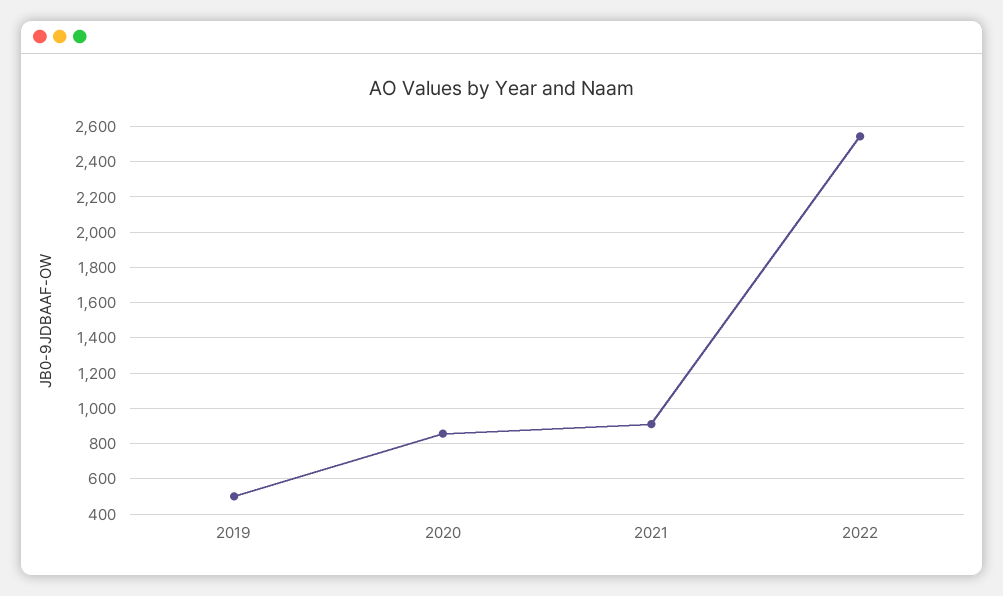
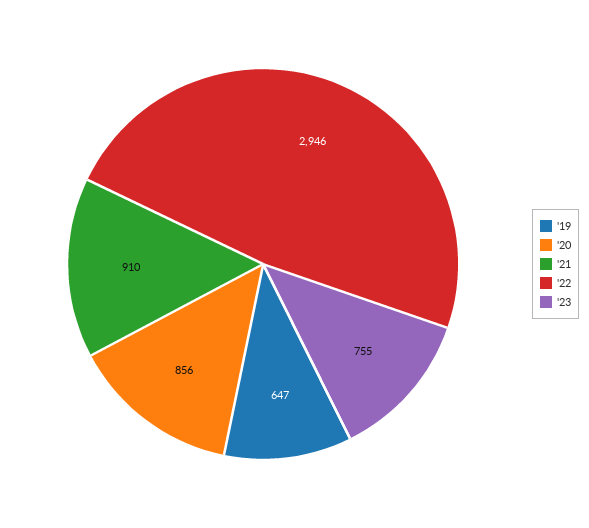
2019: 500 -> 647
2022: 2550 -> 2946
'23: none -> 755

